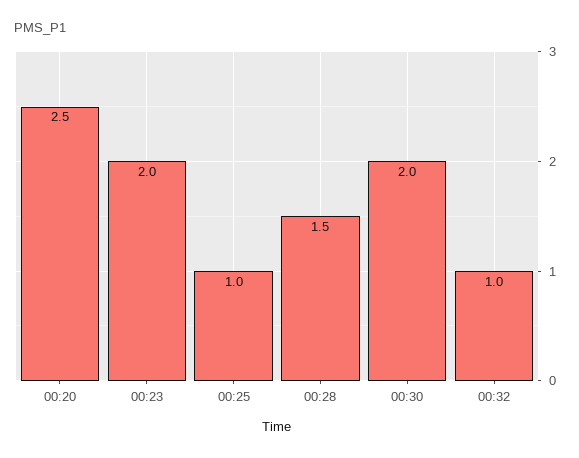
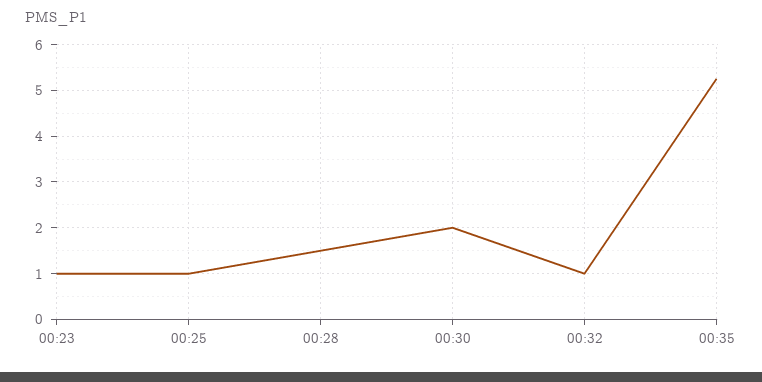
00:20: 2.5 -> none
00:23: 2 -> 1
00:35: none -> 5.2

